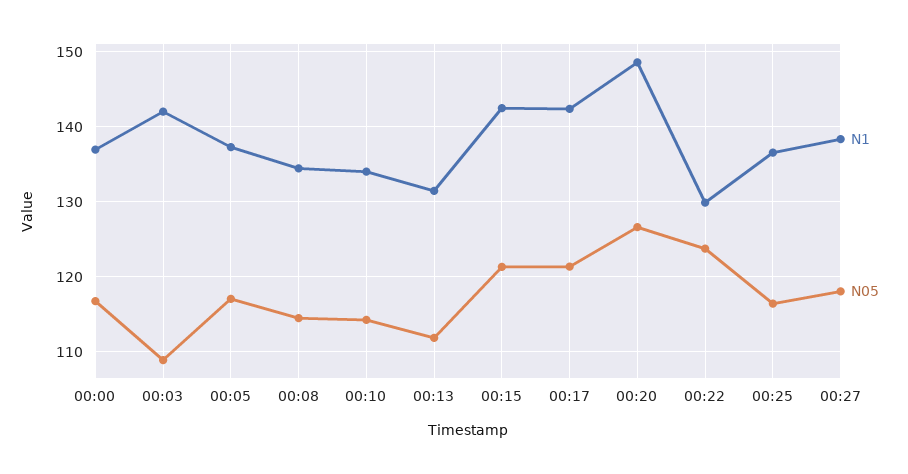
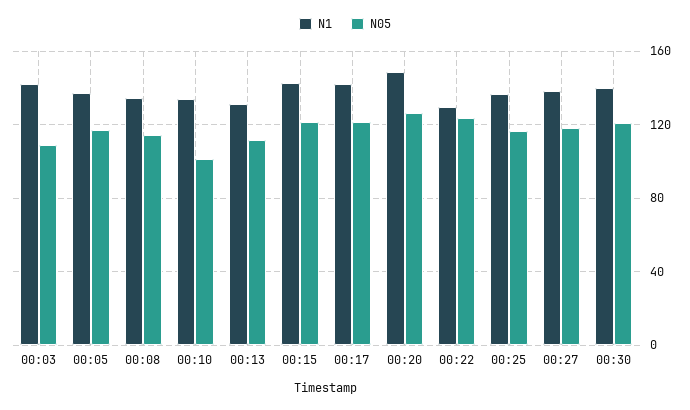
N1, 00:00: 137 -> none
N05, 00:00: 117 -> none
N05, 00:10: 114 -> 100
N1, 00:30: none -> 140
N05, 00:30: none -> 120

